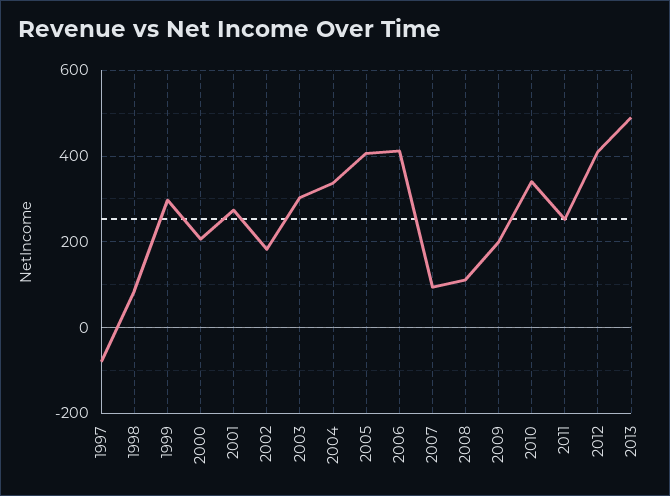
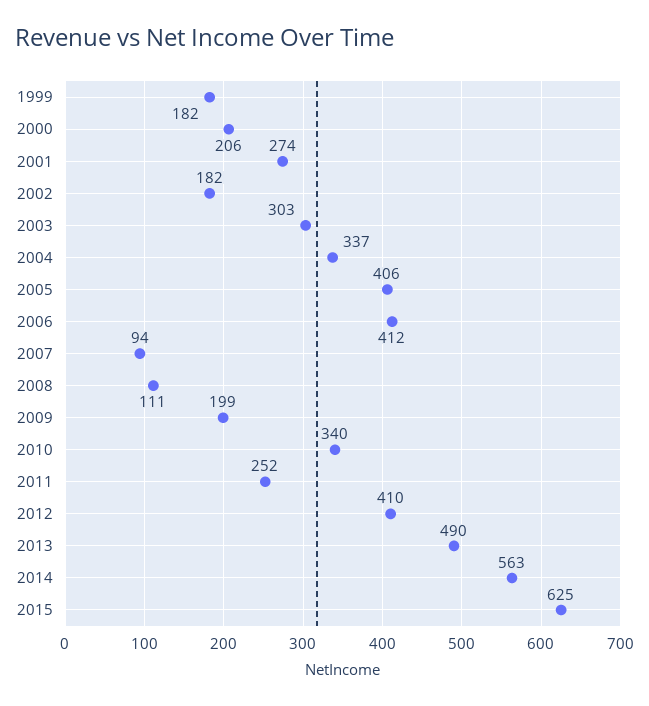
1997: -80 -> none
1998: 80 -> none
1999: 300 -> 182
2014: none -> 563
2015: none -> 625

